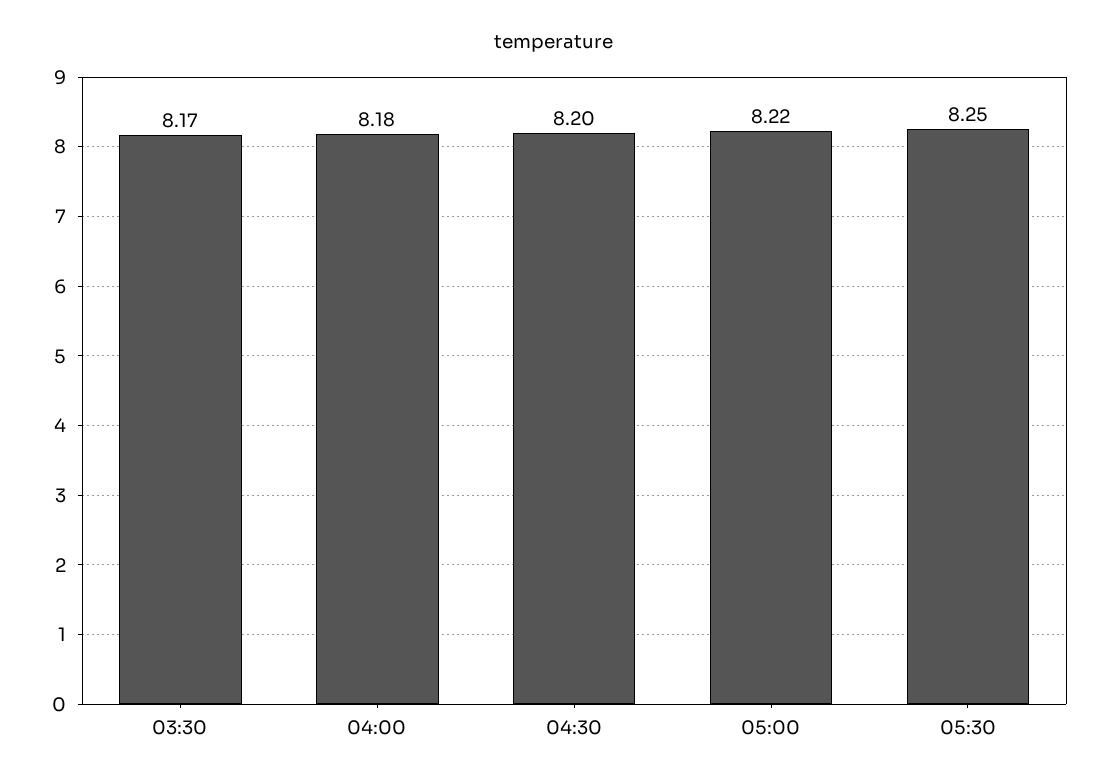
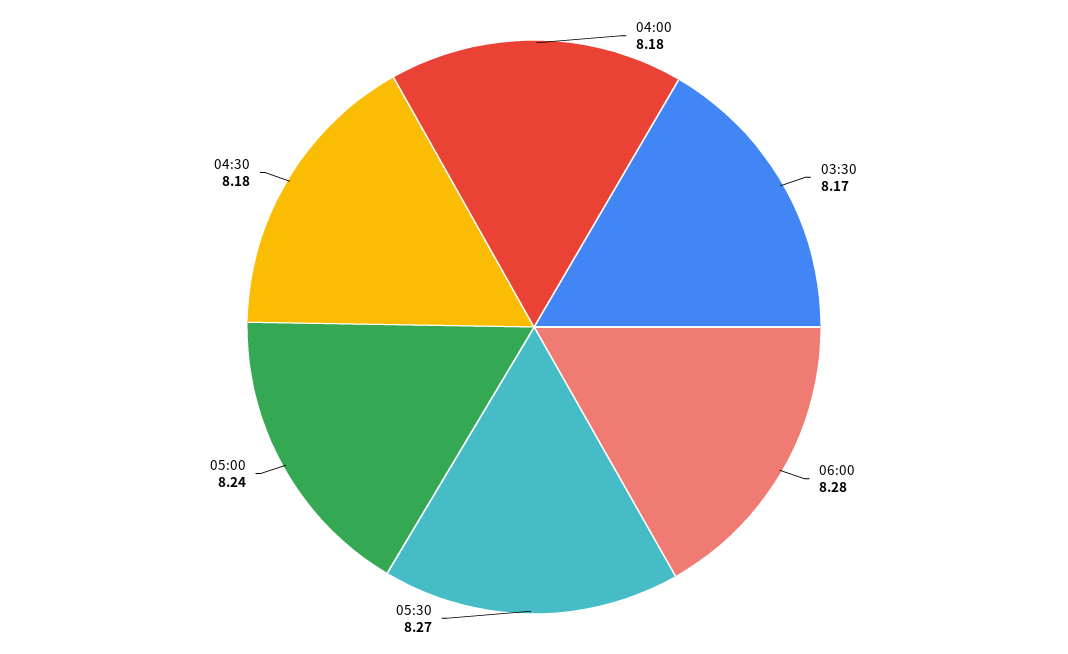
04:30: 8.2 -> 8.18
05:00: 8.22 -> 8.24
05:30: 8.25 -> 8.27
06:00: none -> 8.28

